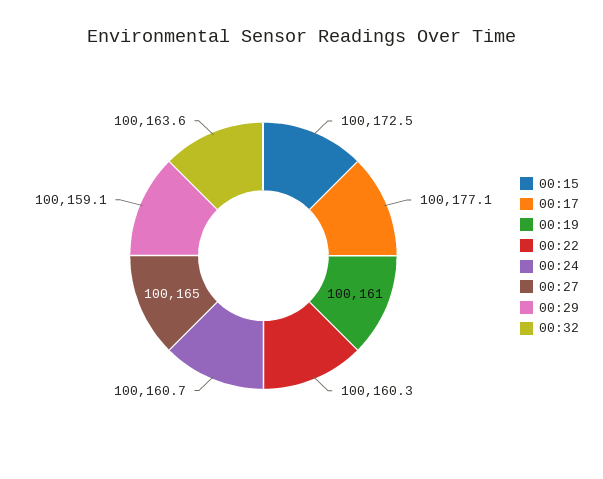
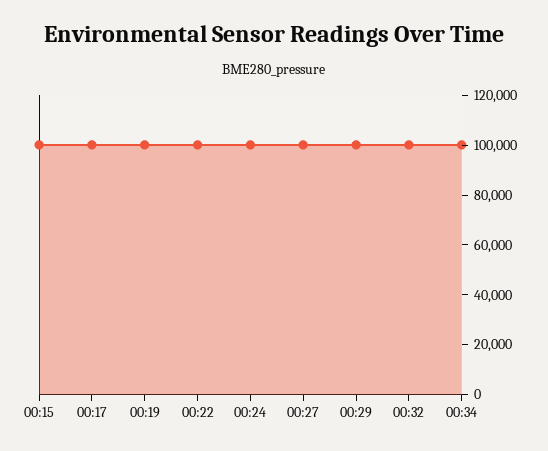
00:34: none -> 100000

